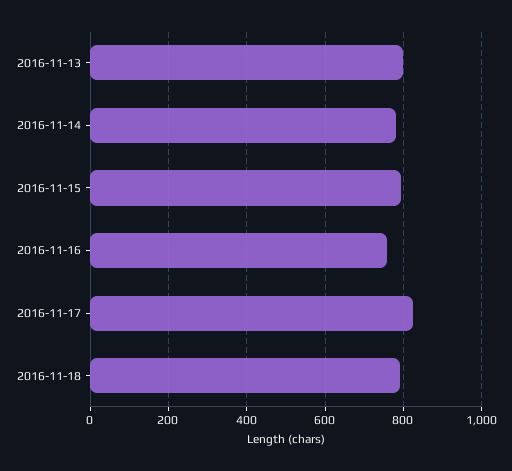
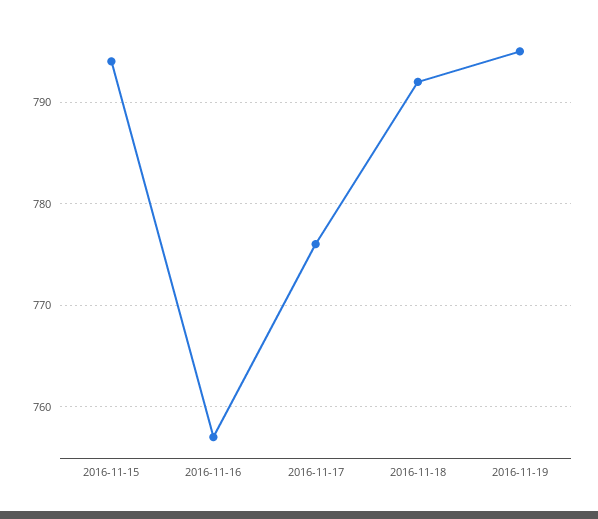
2016-11-13: 800 -> none
2016-11-14: 780 -> none
2016-11-17: 820 -> 776
2016-11-19: none -> 795

